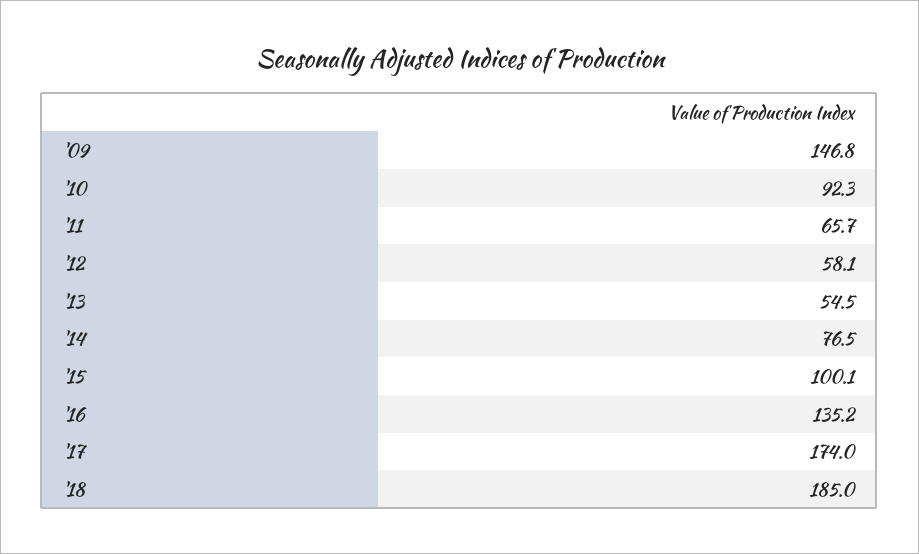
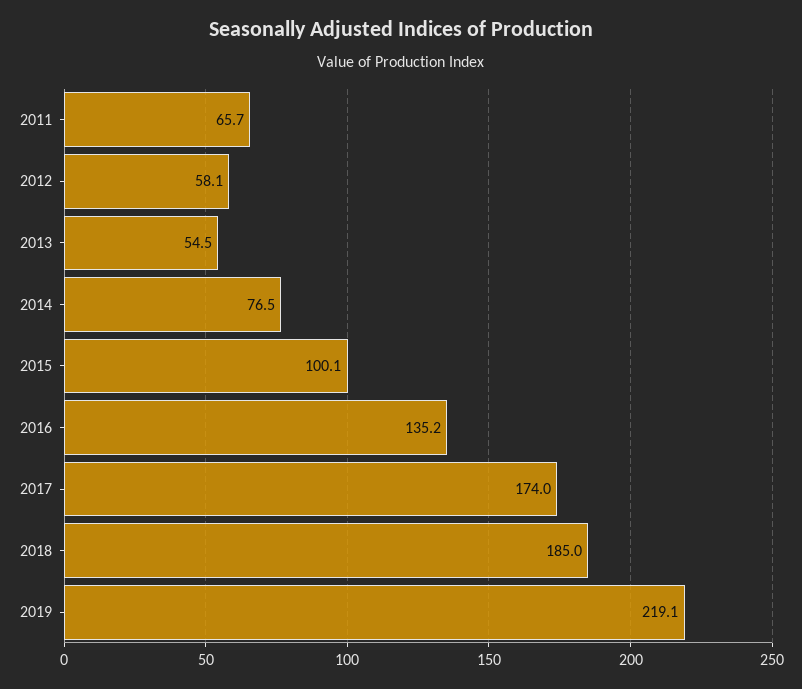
'09: 146.8 -> none
'10: 92.3 -> none
2019: none -> 219.1

